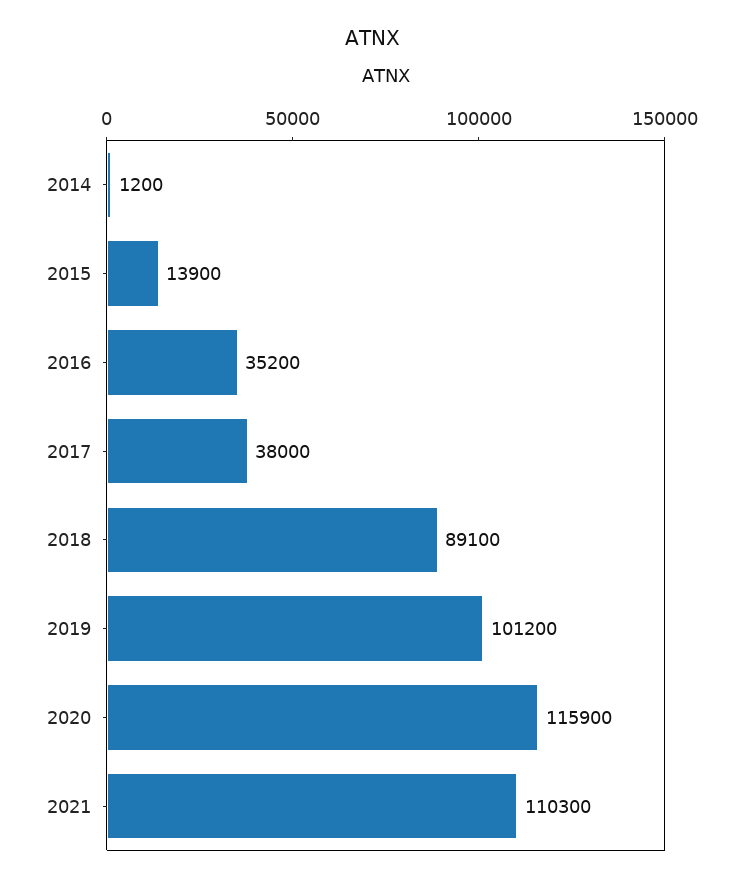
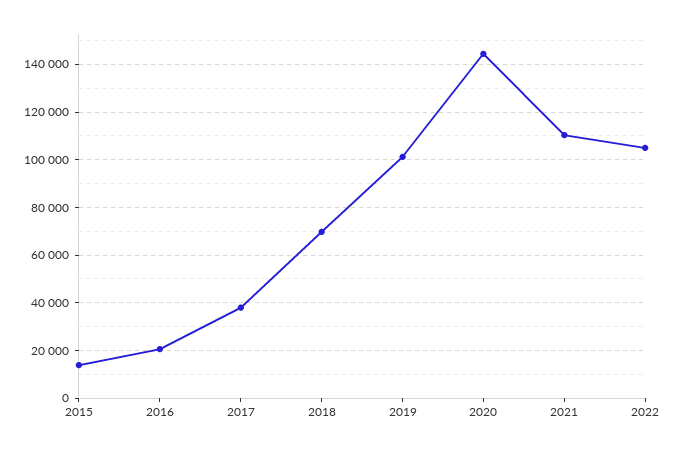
2014: 1200 -> none
2016: 35200 -> 20000
2018: 89100 -> 70000
2020: 115900 -> 145000
2022: none -> 105000

